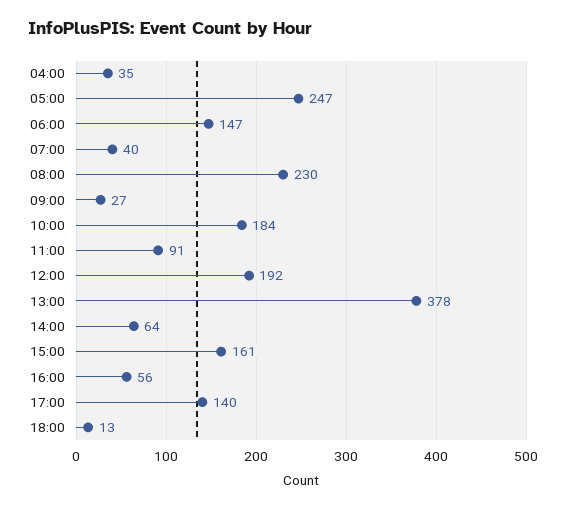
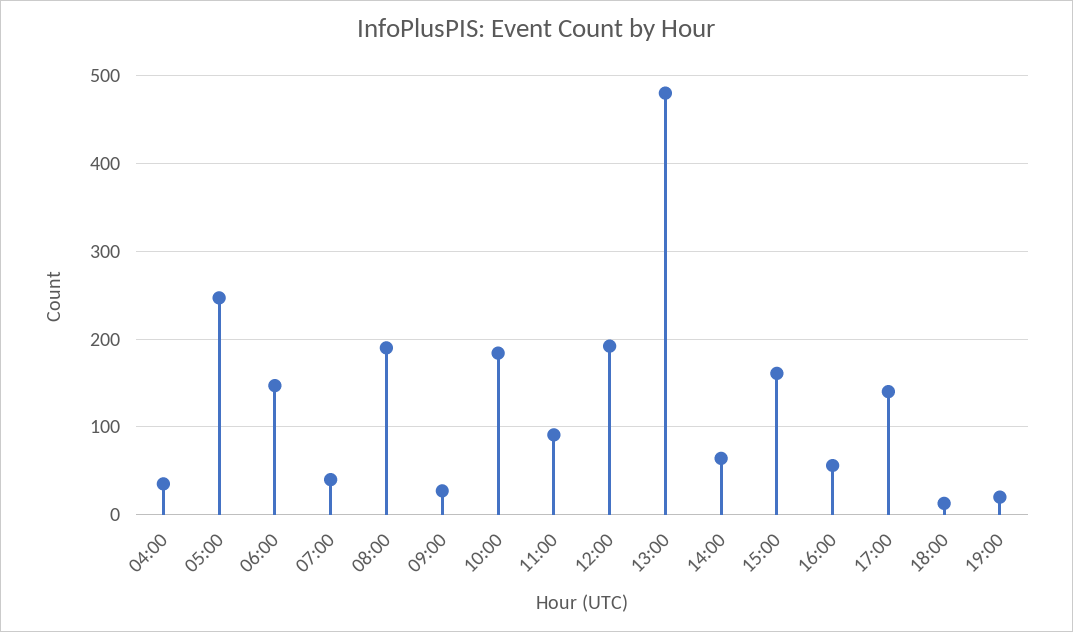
08:00: 230 -> 190
13:00: 378 -> 480
19:00: none -> 20

